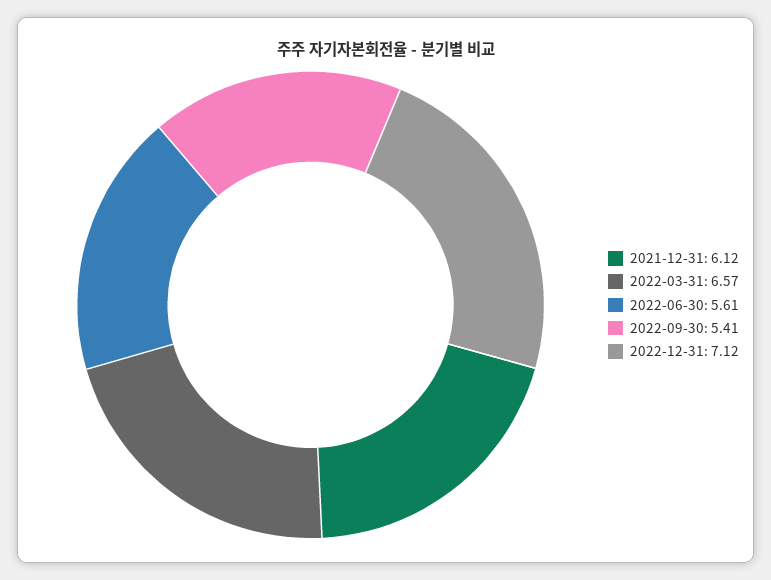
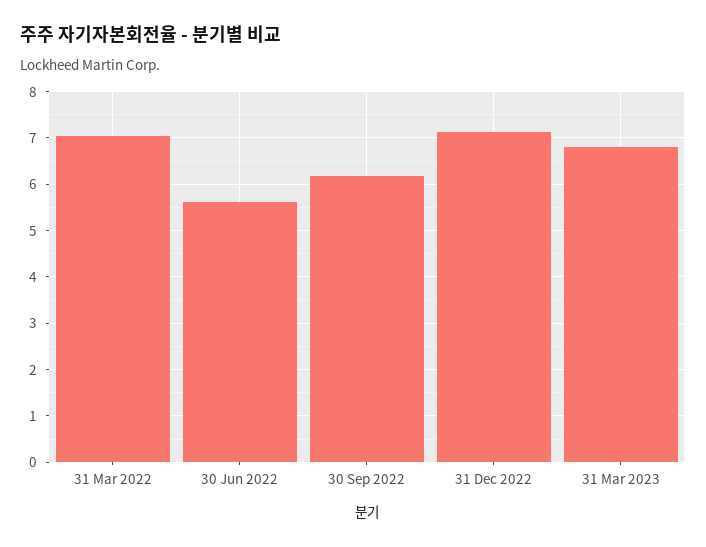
2021-12-31: 6.12 -> none
2022-03-31: 6.57 -> 7
2022-09-30: 5.41 -> 6.2
31 Mar 2023: none -> 6.8

